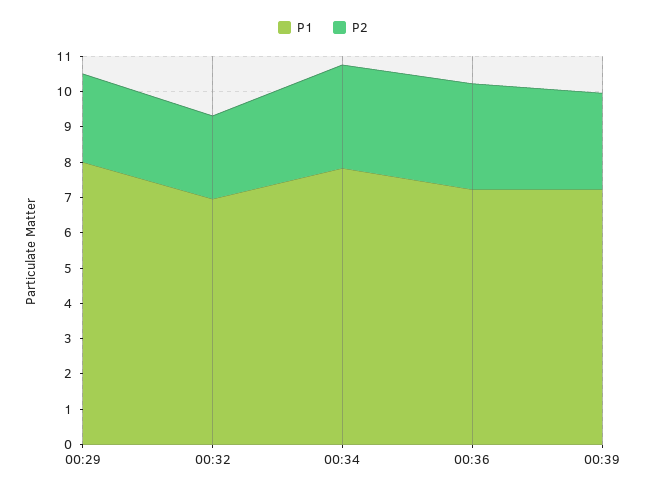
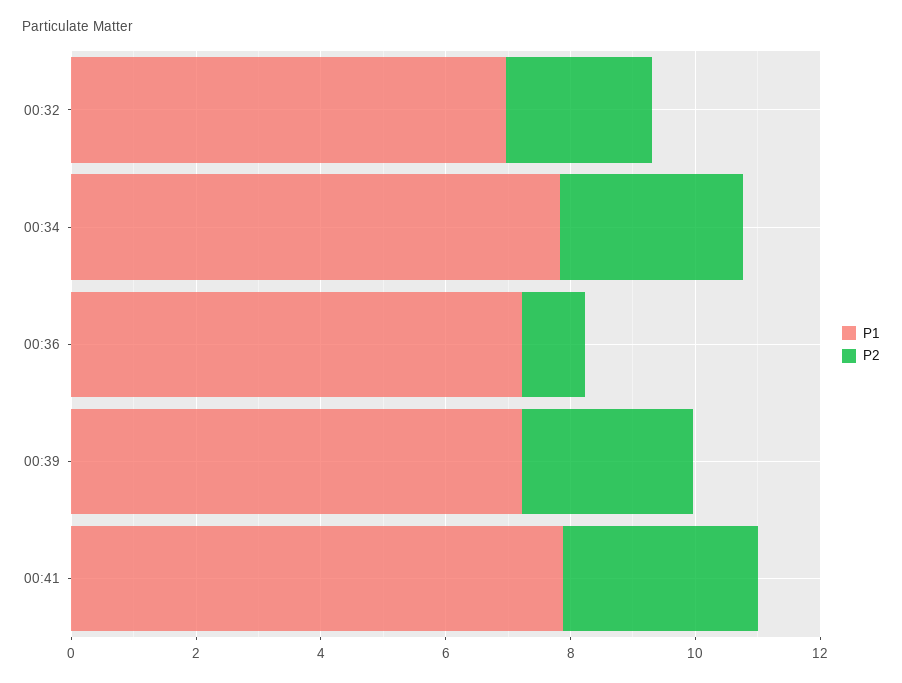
P1, 00:29: 8 -> none
P2, 00:29: 2.5 -> none
P2, 00:36: 3 -> 1
P1, 00:41: none -> 8
P2, 00:41: none -> 3

